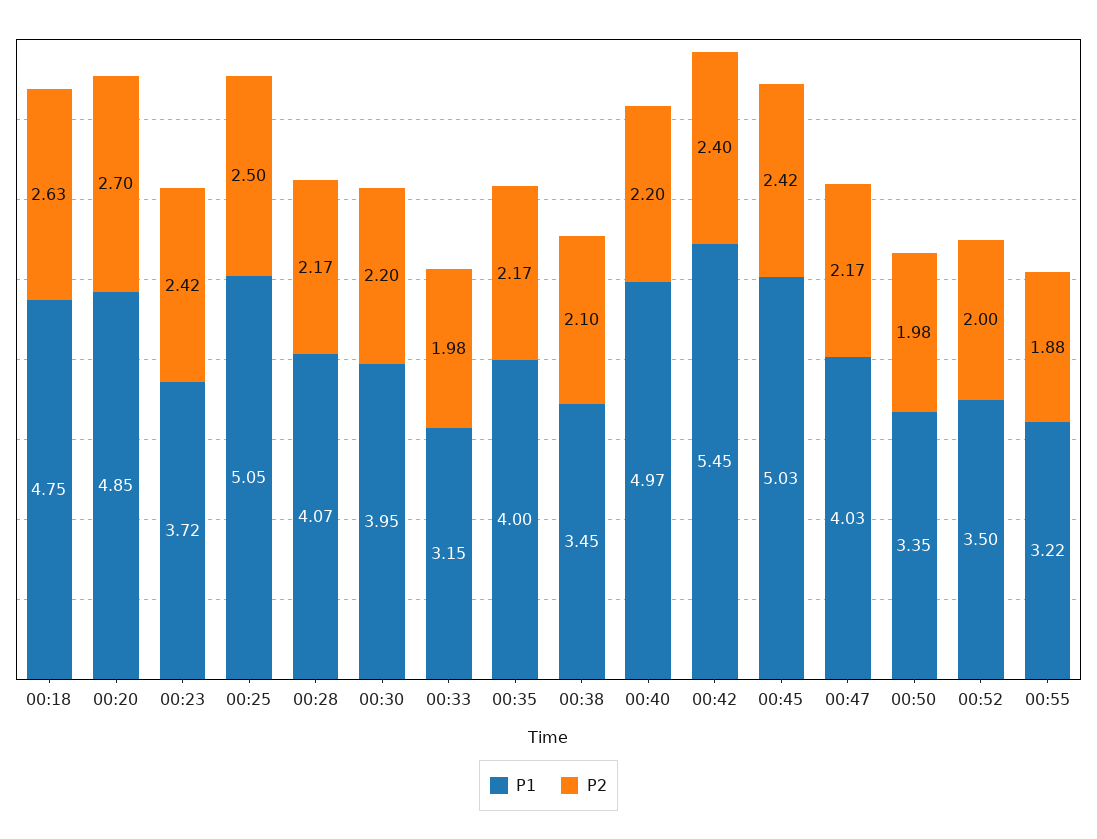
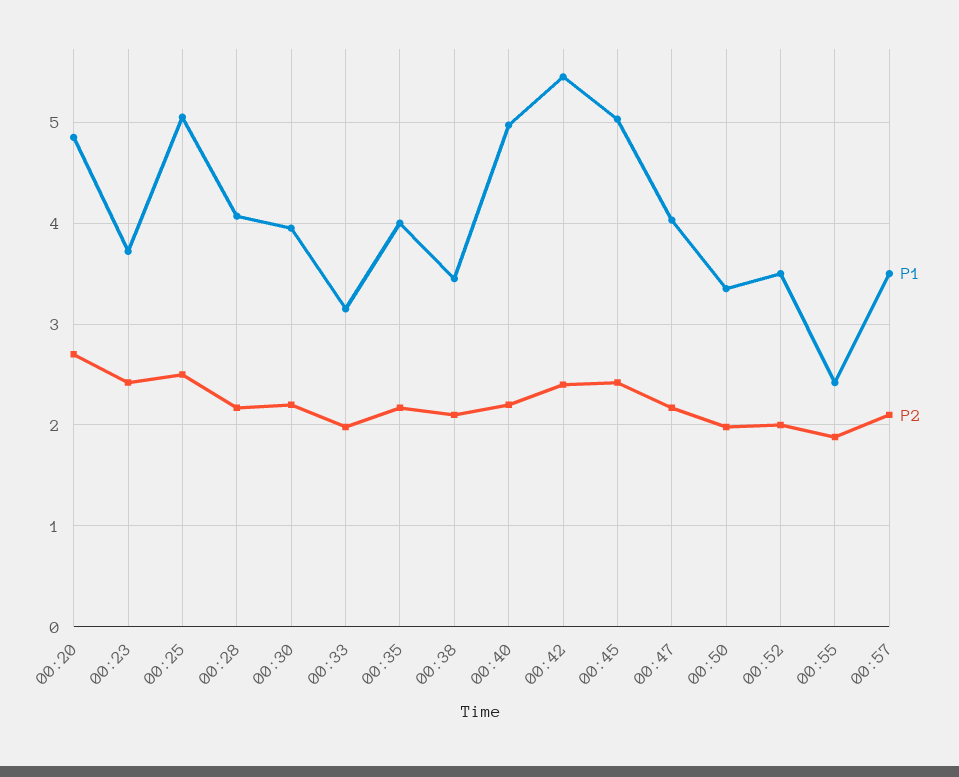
P1, 00:18: 4.75 -> none
P2, 00:18: 2.63 -> none
P1, 00:55: 3.22 -> 2.4
P1, 00:57: none -> 3.5
P2, 00:57: none -> 2.1

